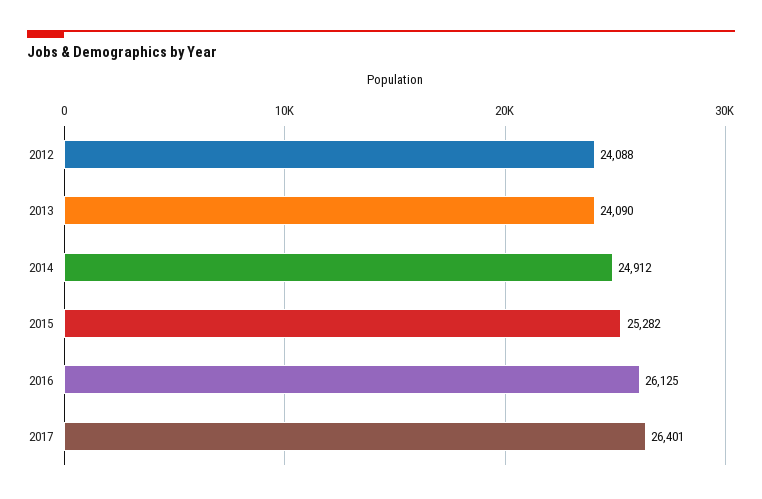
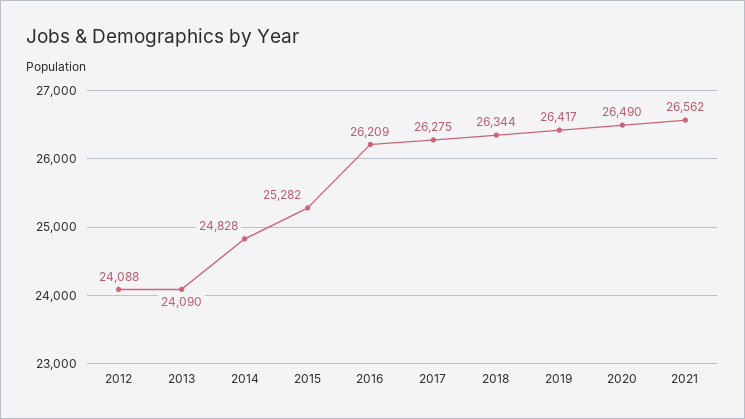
2014: 24912 -> 24828
2016: 26125 -> 26209
2017: 26401 -> 26275
2018: none -> 26344
2019: none -> 26417
2020: none -> 26490
2021: none -> 26562

